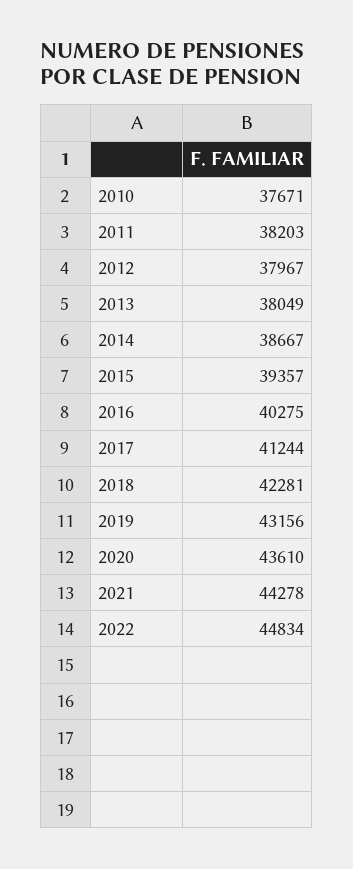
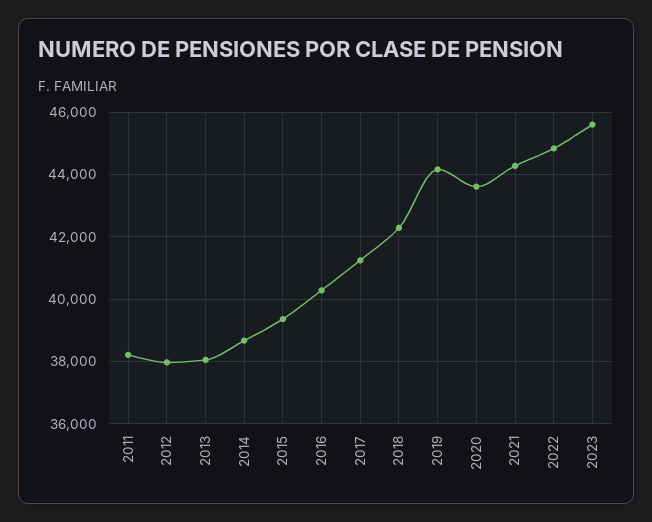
2010: 37671 -> none
2019: 43156 -> 44200
2023: none -> 45600

